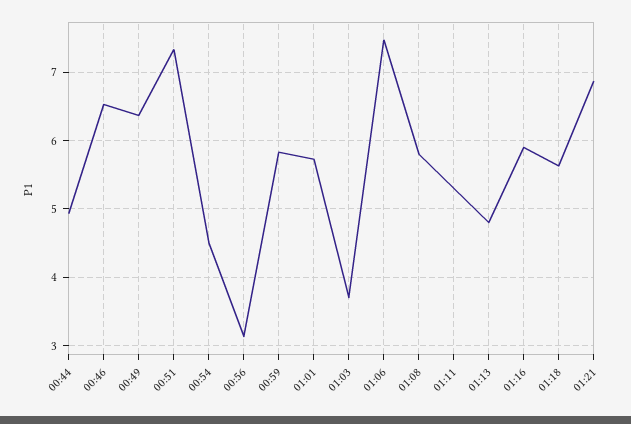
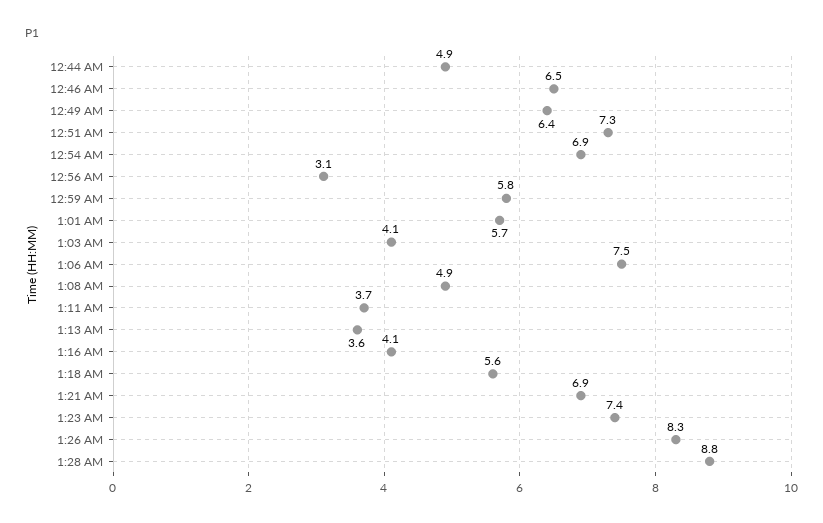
00:54: 4.5 -> 6.9
01:03: 3.7 -> 4.1
01:08: 5.8 -> 4.9
01:11: 5.3 -> 3.7
01:13: 4.8 -> 3.6
01:16: 5.9 -> 4.1
1:23 AM: none -> 7.4
1:26 AM: none -> 8.3
1:28 AM: none -> 8.8

